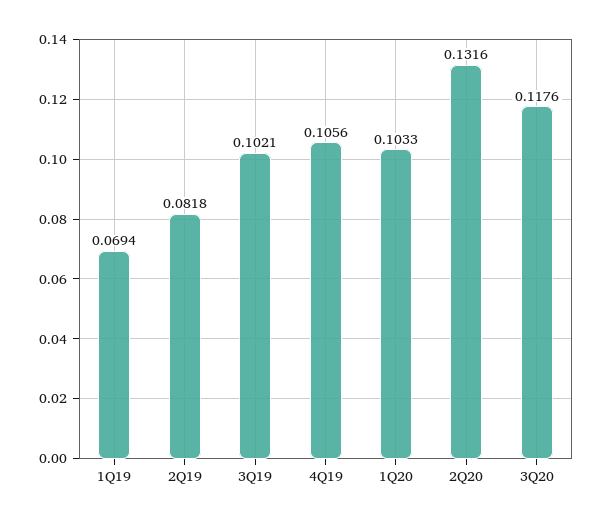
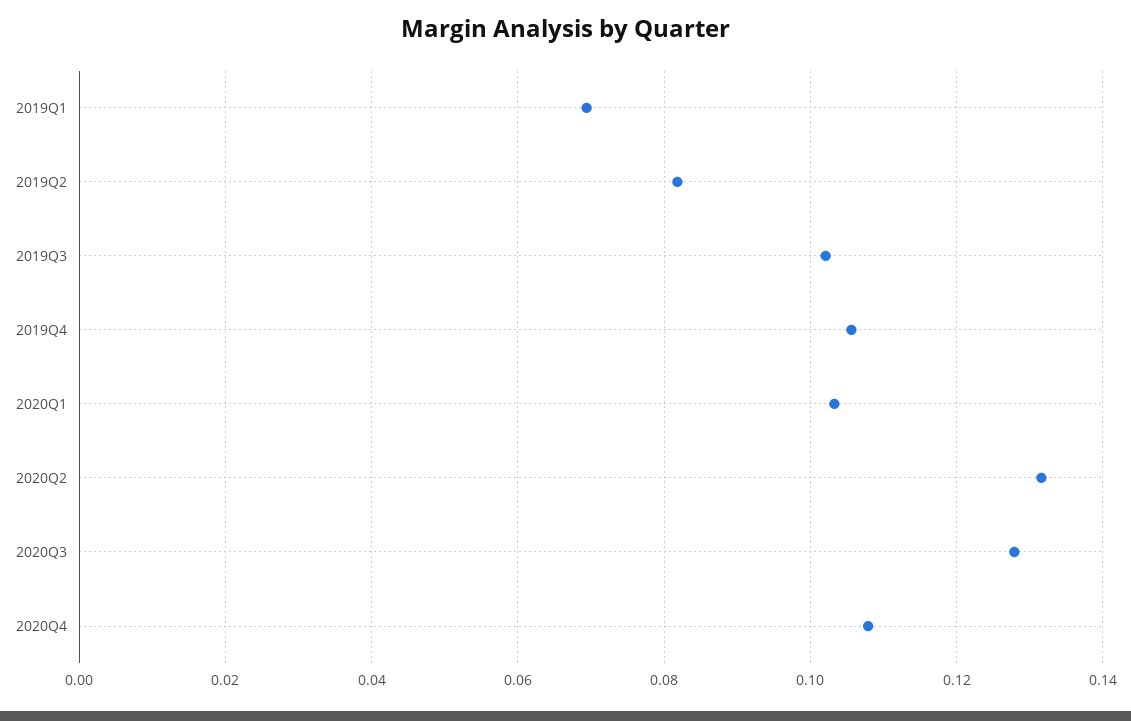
3Q20: 0.1176 -> 0.128
2020Q4: none -> 0.108

